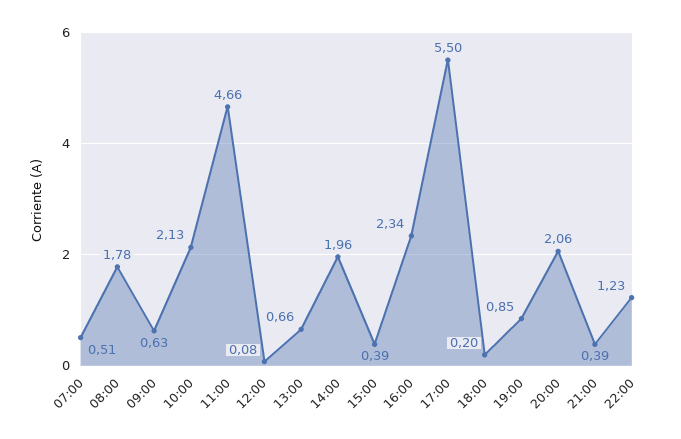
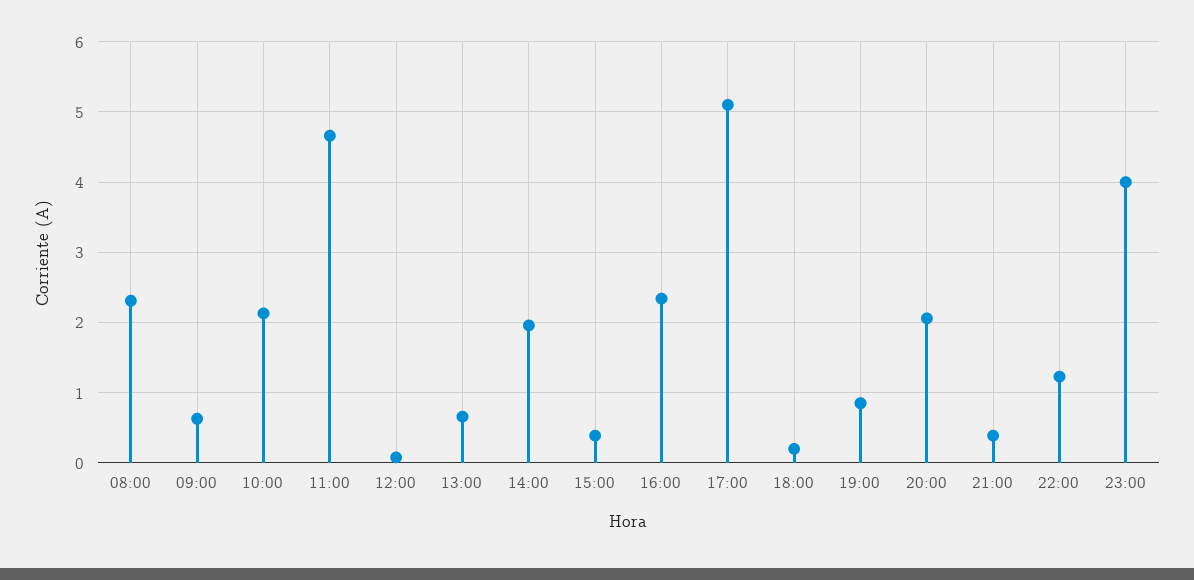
07:00: 0.51 -> none
08:00: 1.78 -> 2.3
17:00: 5.5 -> 5.1
23:00: none -> 4

